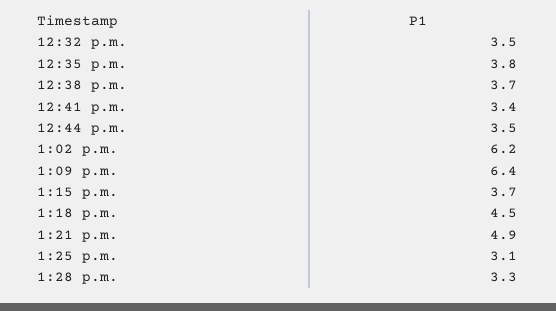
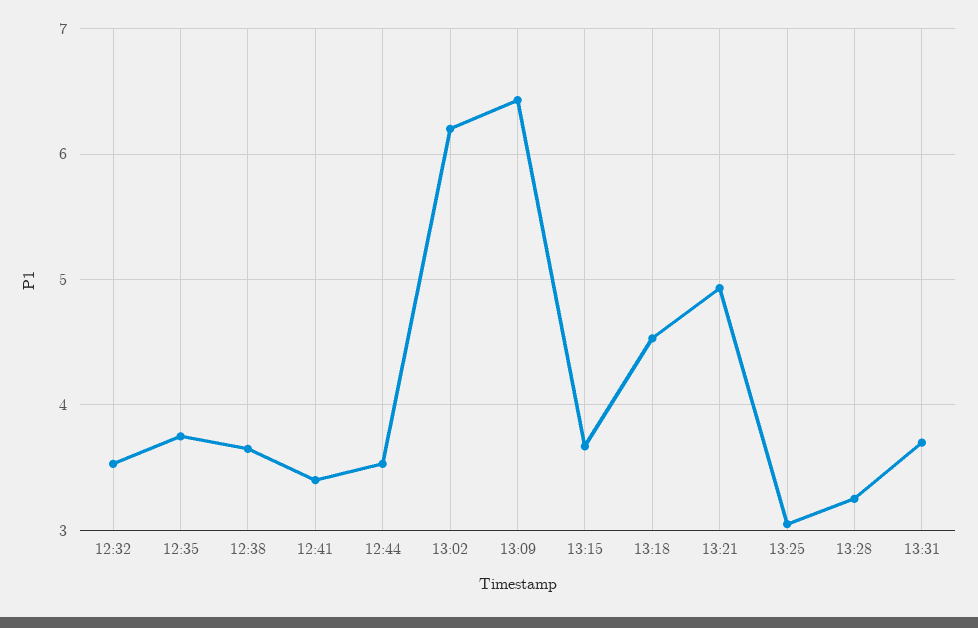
13:31: none -> 3.7

